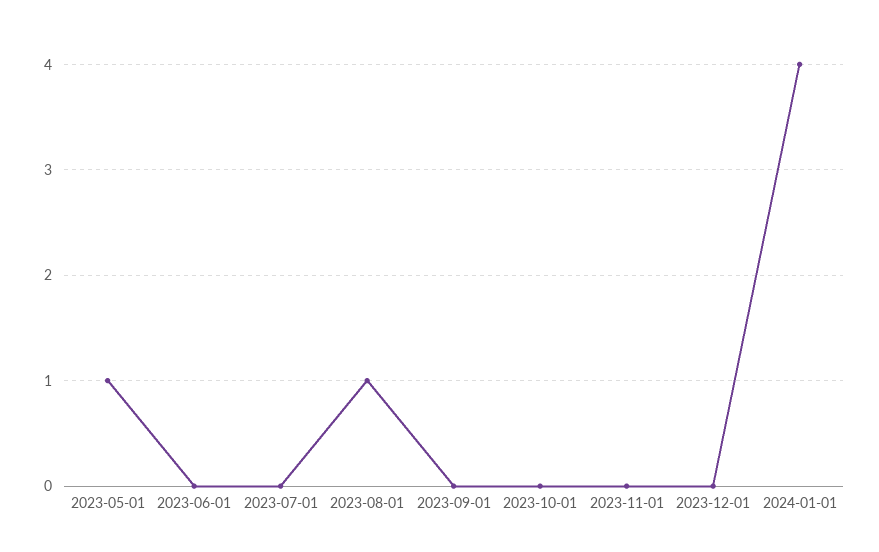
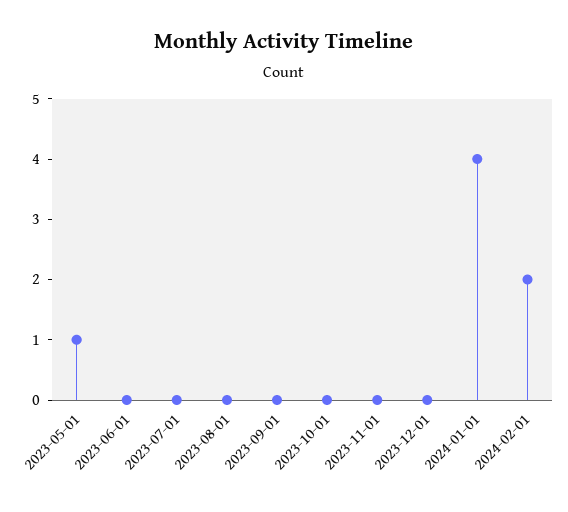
2023-08-01: 1 -> 0
2024-02-01: none -> 2

